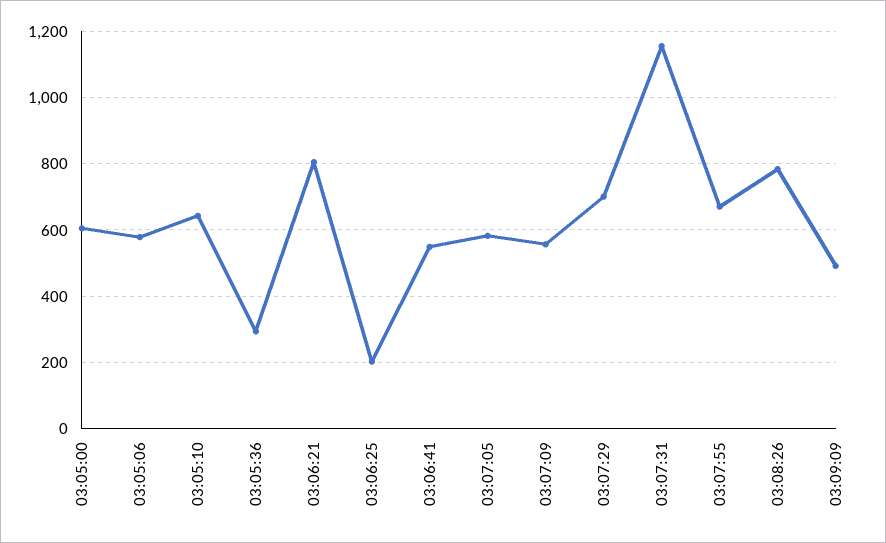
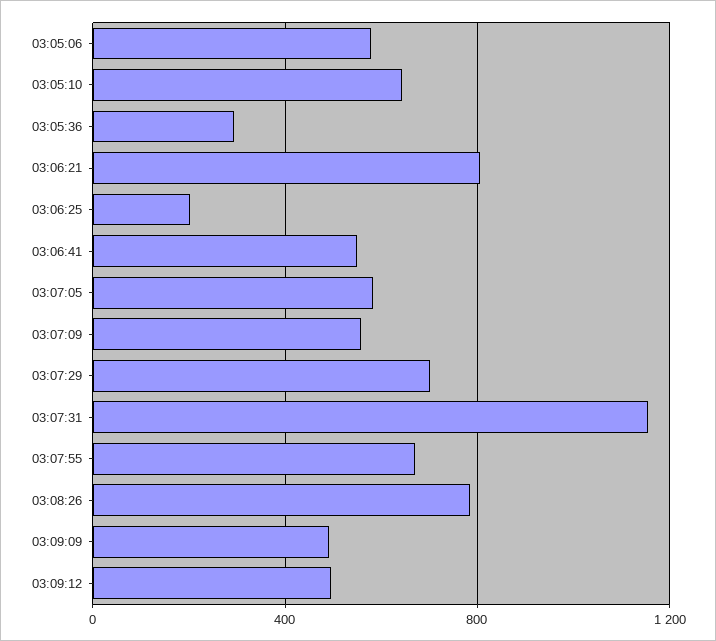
03:05:00: 600 -> none
03:09:12: none -> 500

